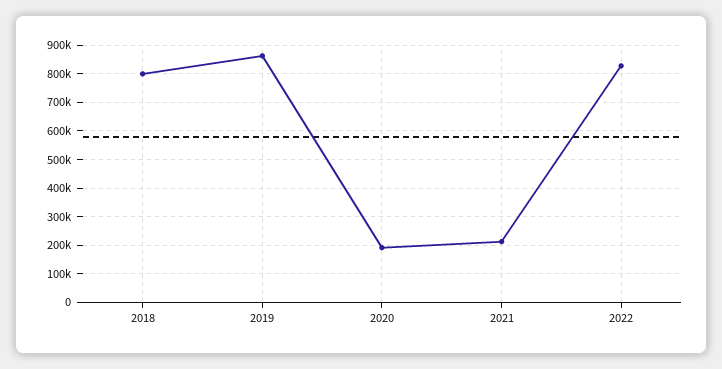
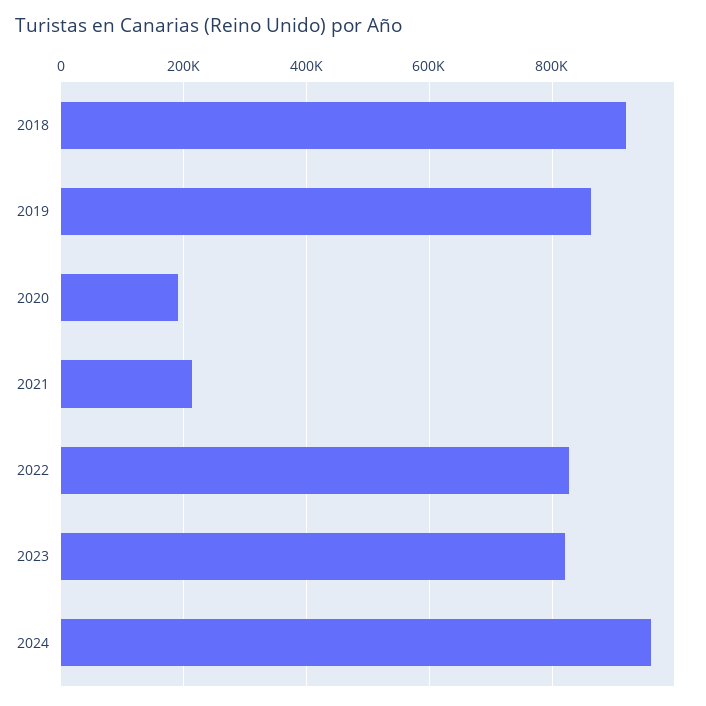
2018: 800000 -> 920000
2023: none -> 820000
2024: none -> 960000

